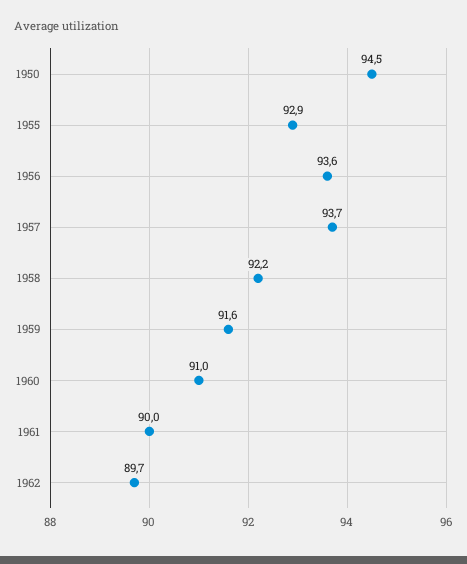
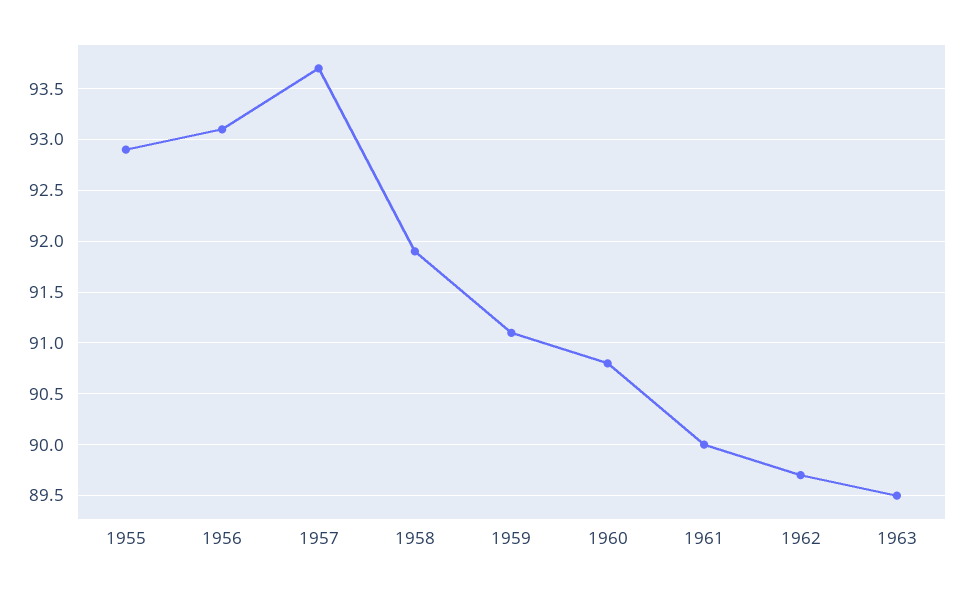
1950: 94.5 -> none
1956: 93.6 -> 93.1
1958: 92.2 -> 91.9
1959: 91.6 -> 91.1
1960: 91 -> 90.8
1963: none -> 89.5

